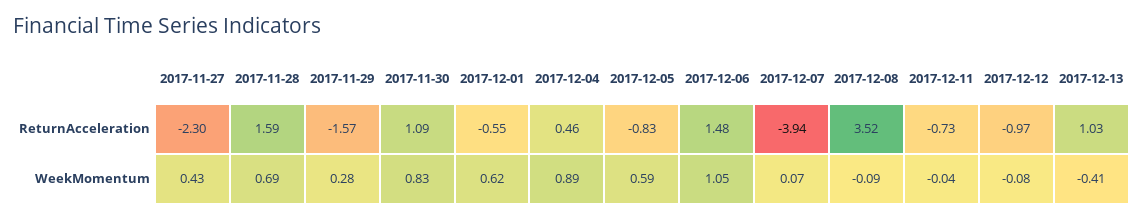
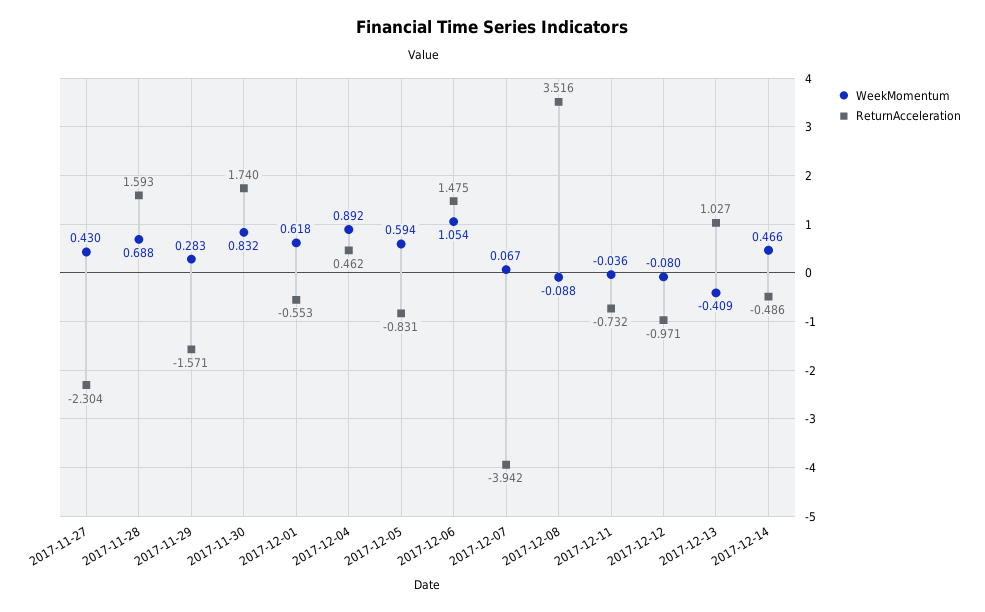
ReturnAcceleration, 2017-11-30: 1.09 -> 1.74
WeekMomentum, 2017-12-14: none -> 0.466
ReturnAcceleration, 2017-12-14: none -> -0.486

